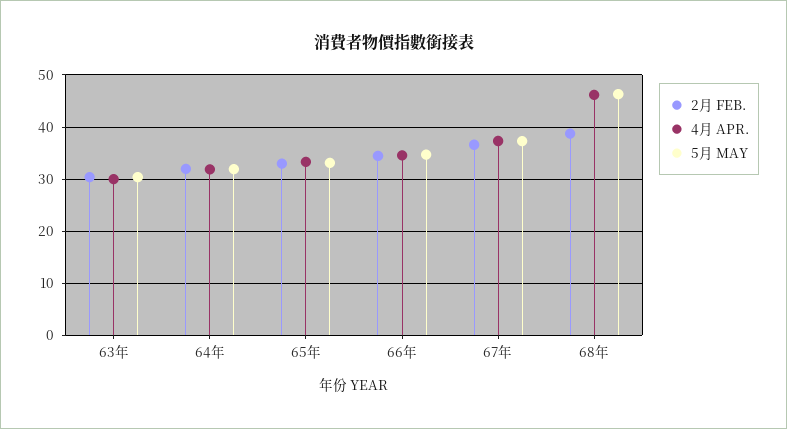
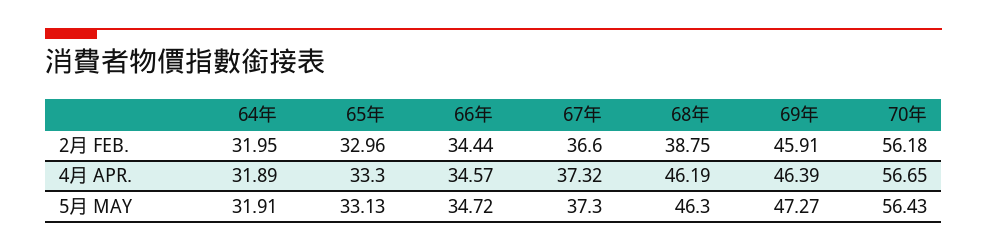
2月 FEB., 63年: 30 -> none
4月 APR., 63年: 30 -> none
5月 MAY, 63年: 30 -> none
2月 FEB., 69年: none -> 45.91
2月 FEB., 70年: none -> 56.18
4月 APR., 69年: none -> 46.39
4月 APR., 70年: none -> 56.65
5月 MAY, 69年: none -> 47.27
5月 MAY, 70年: none -> 56.43

